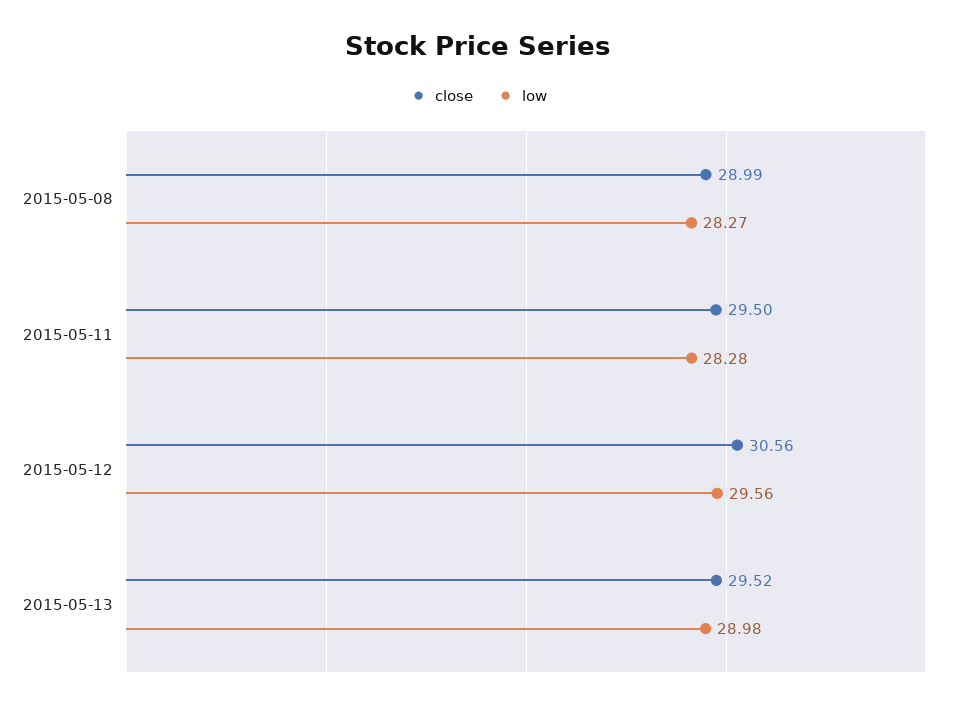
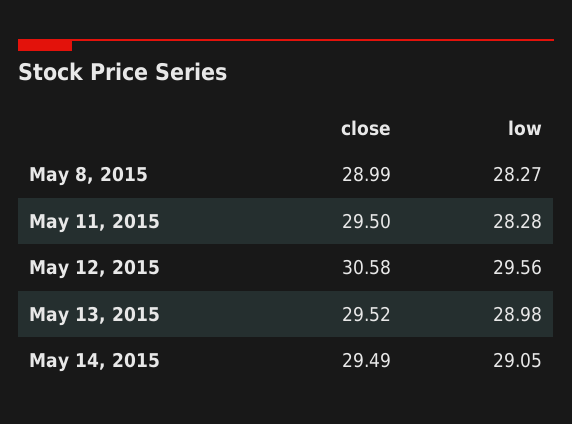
close, 2015-05-12: 30.56 -> 30.58
close, May 14, 2015: none -> 29.49
low, May 14, 2015: none -> 29.05

